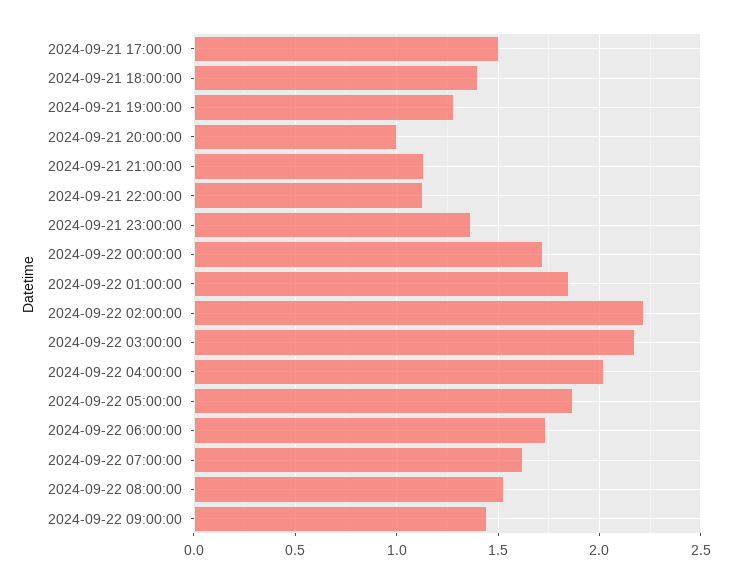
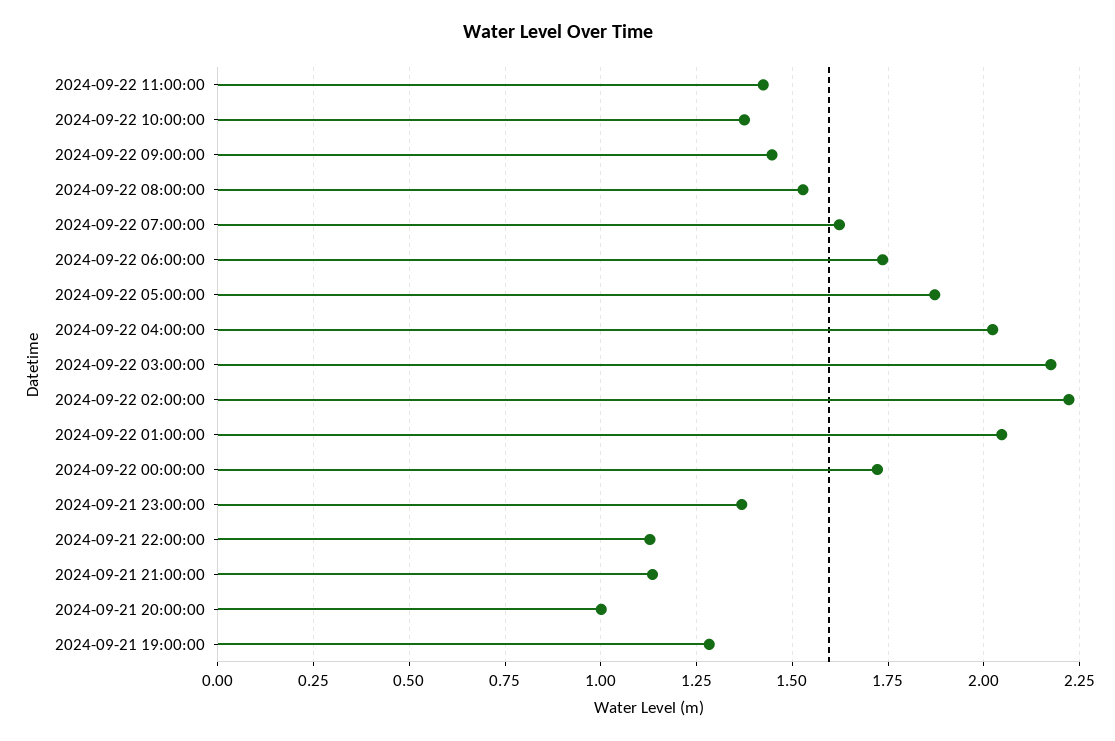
2024-09-21 17:00:00: 1.5 -> none
2024-09-21 18:00:00: 1.4 -> none
2024-09-22 01:00:00: 1.85 -> 2.05
2024-09-22 11:00:00: none -> 1.425
2024-09-22 10:00:00: none -> 1.375

